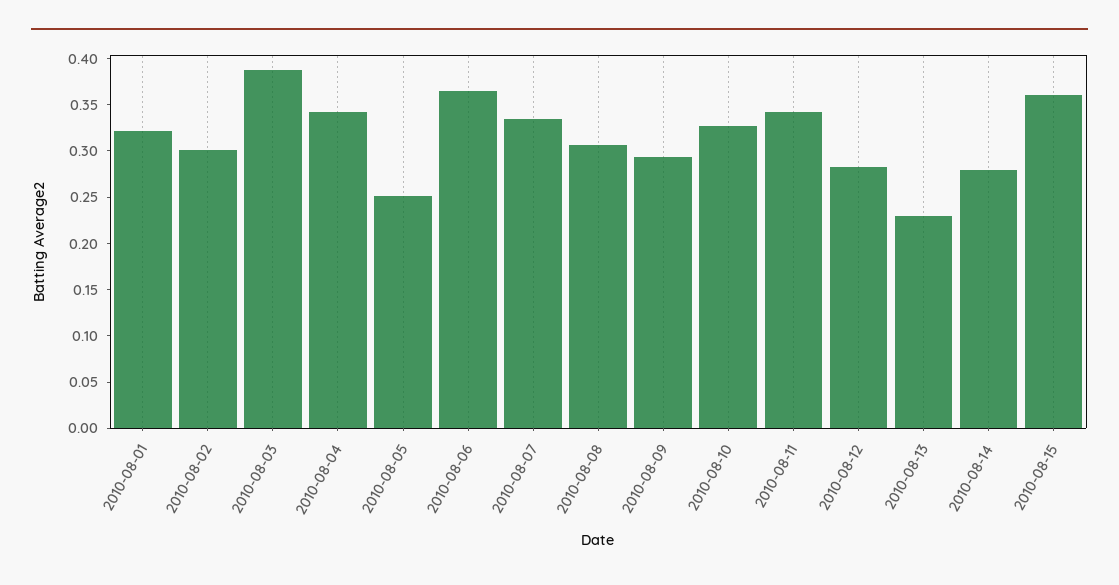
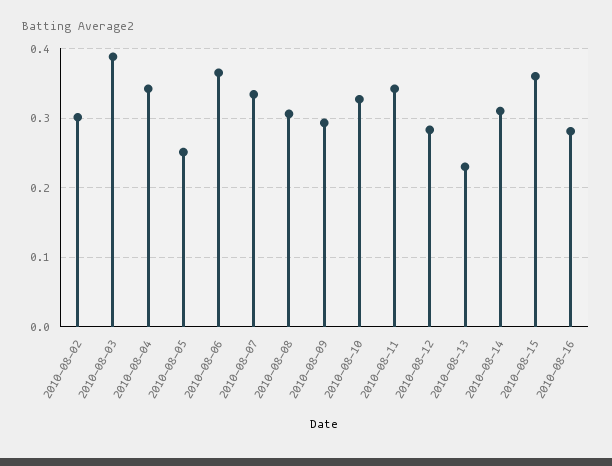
2010-08-01: 0.32 -> none
2010-08-14: 0.28 -> 0.31
2010-08-16: none -> 0.28

